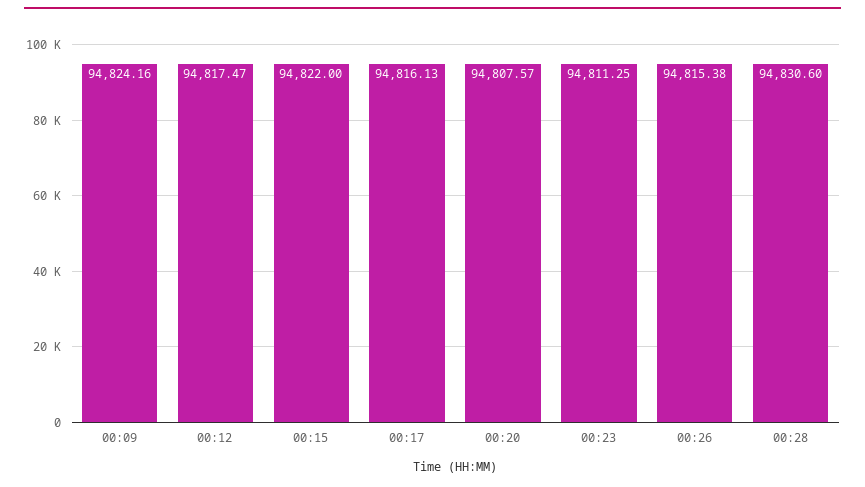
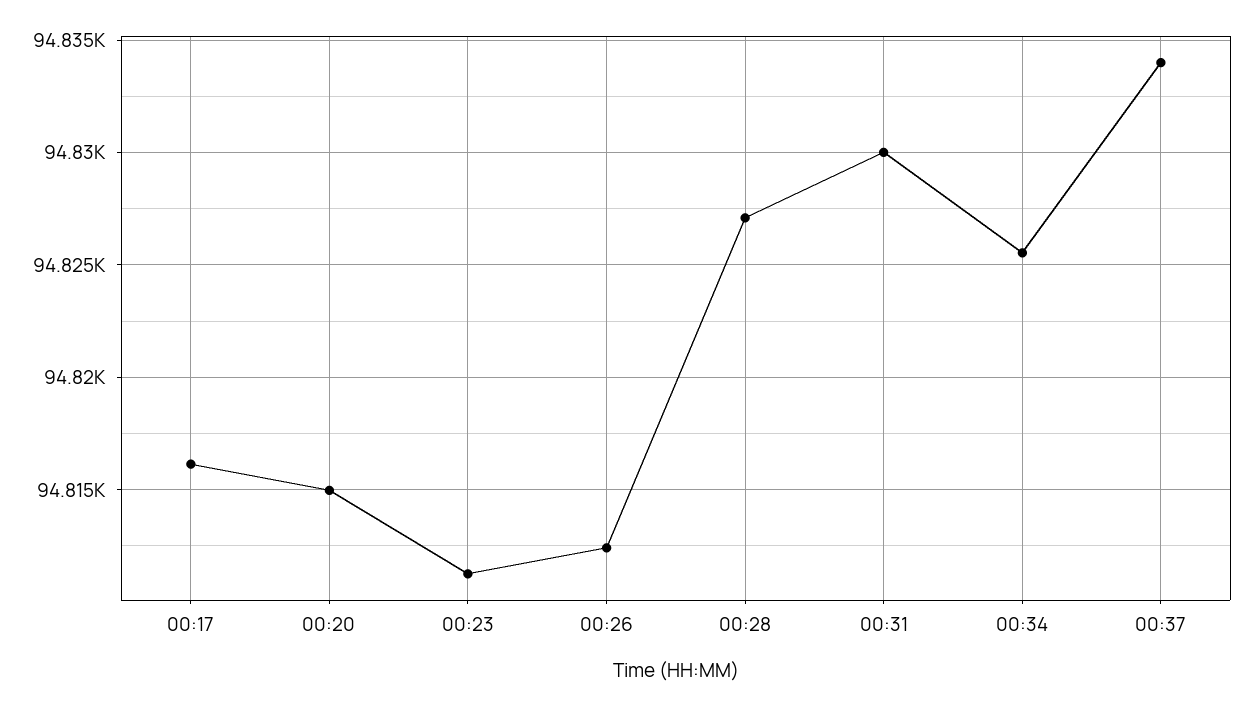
00:09: 94824.16 -> none
00:12: 94817.47 -> none
00:15: 94822 -> none
00:20: 94807.57 -> 94815
00:26: 94815.38 -> 94812.5
00:28: 94830.6 -> 94827
00:31: none -> 94830
00:34: none -> 94825.5
00:37: none -> 94834

